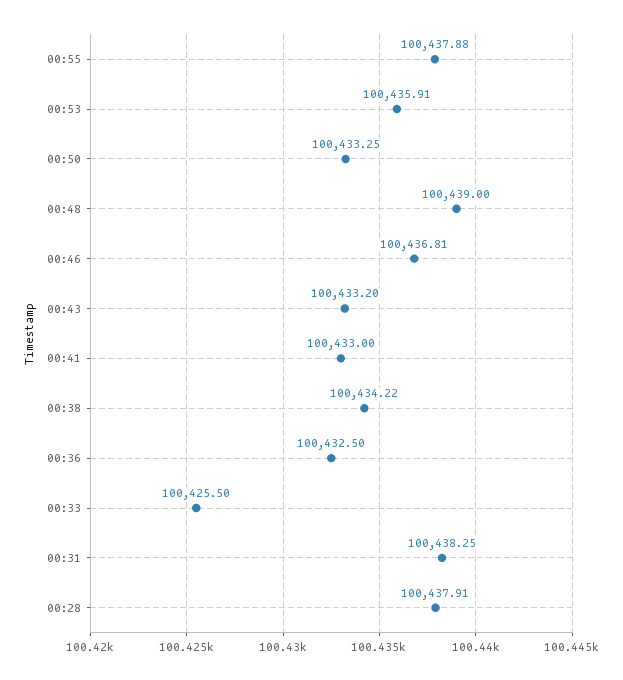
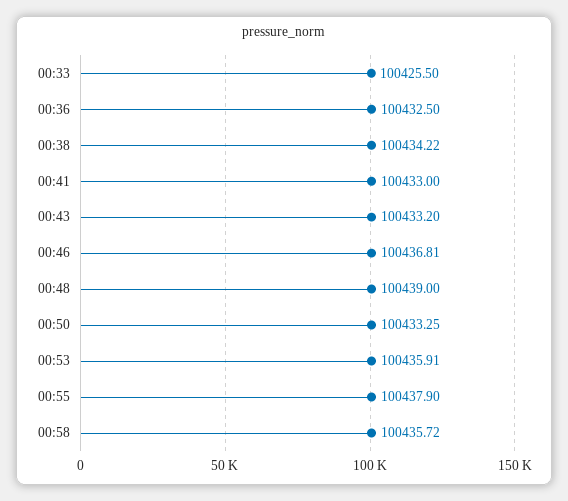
00:55: 100437.88 -> 100437.9
00:31: 100438.25 -> none
00:28: 100437.91 -> none
00:58: none -> 100435.72

